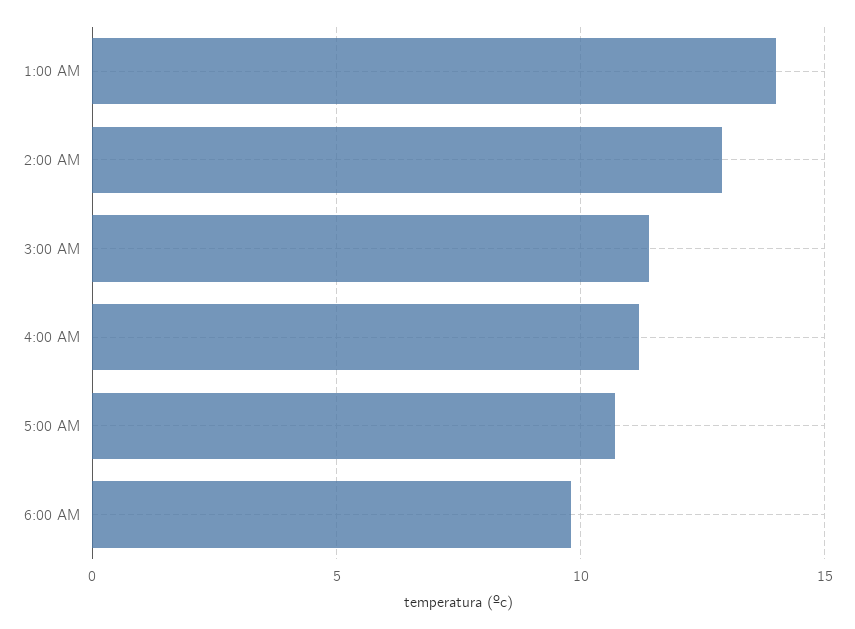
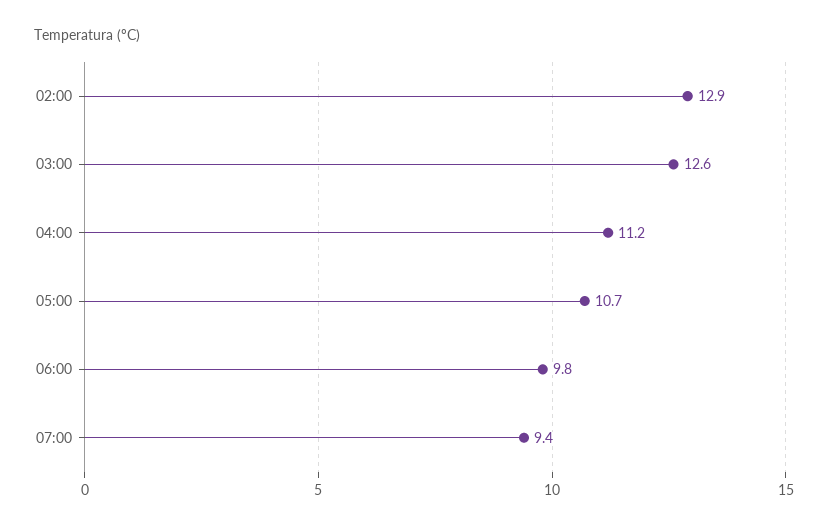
1:00 AM: 14 -> none
3:00 AM: 11.5 -> 12.6
07:00: none -> 9.4

